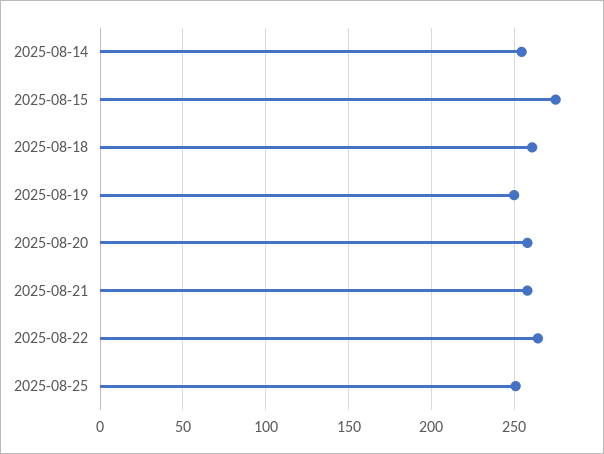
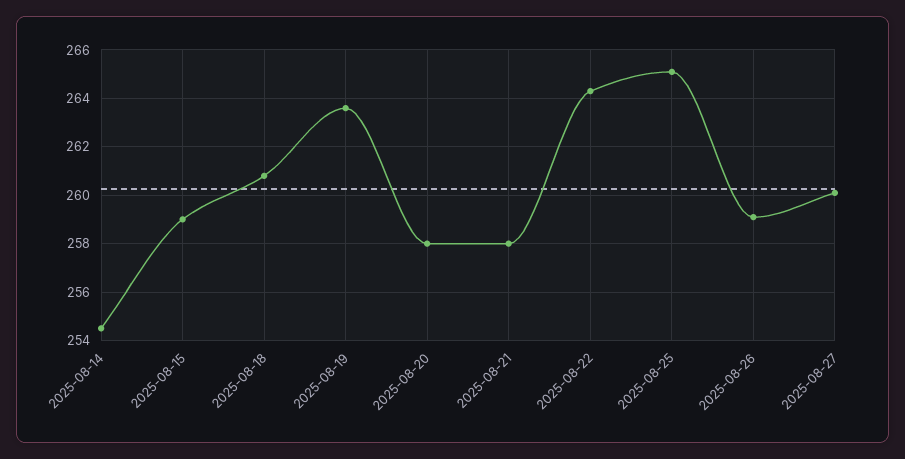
2025-08-15: 275 -> 259
2025-08-19: 250 -> 263.5
2025-08-25: 250 -> 265
2025-08-26: none -> 259
2025-08-27: none -> 260

